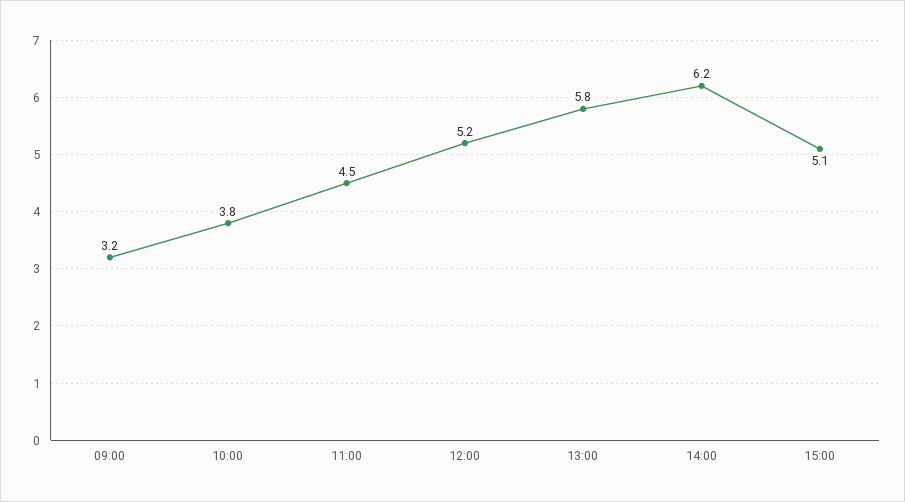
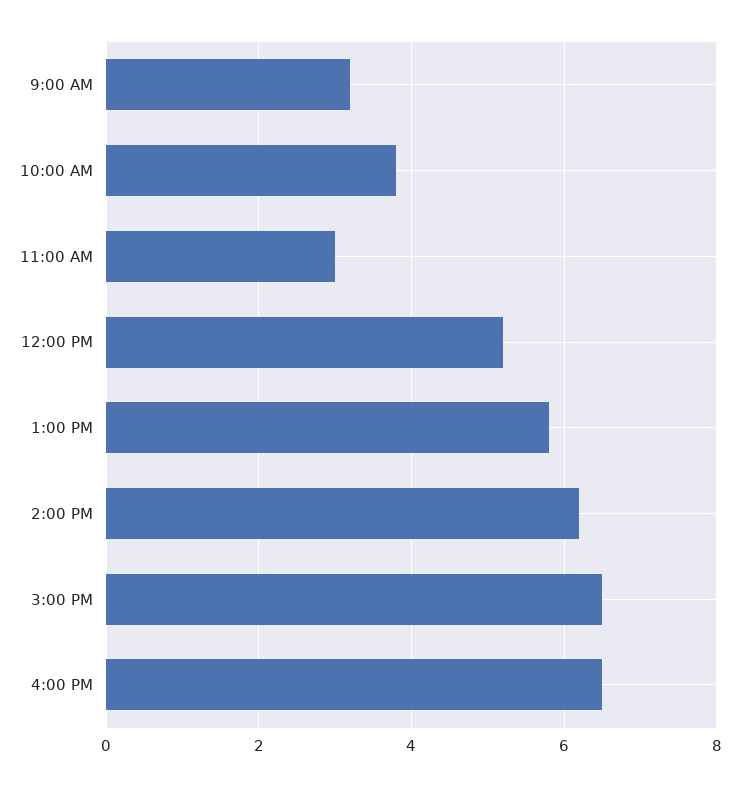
11:00: 4.5 -> 3
15:00: 5.1 -> 6.5
4:00 PM: none -> 6.5

